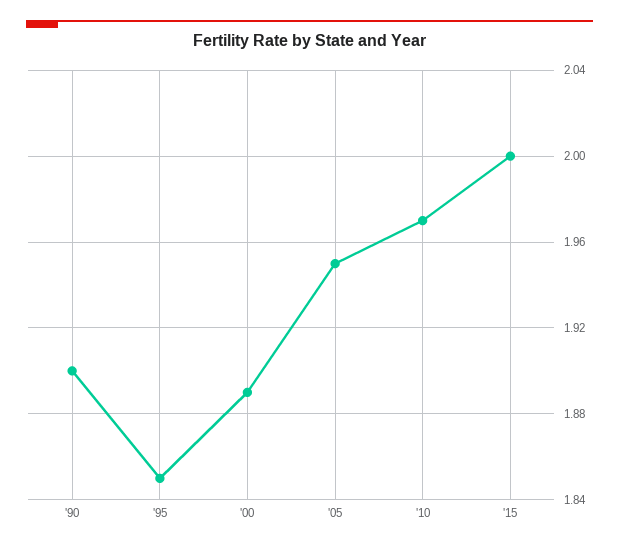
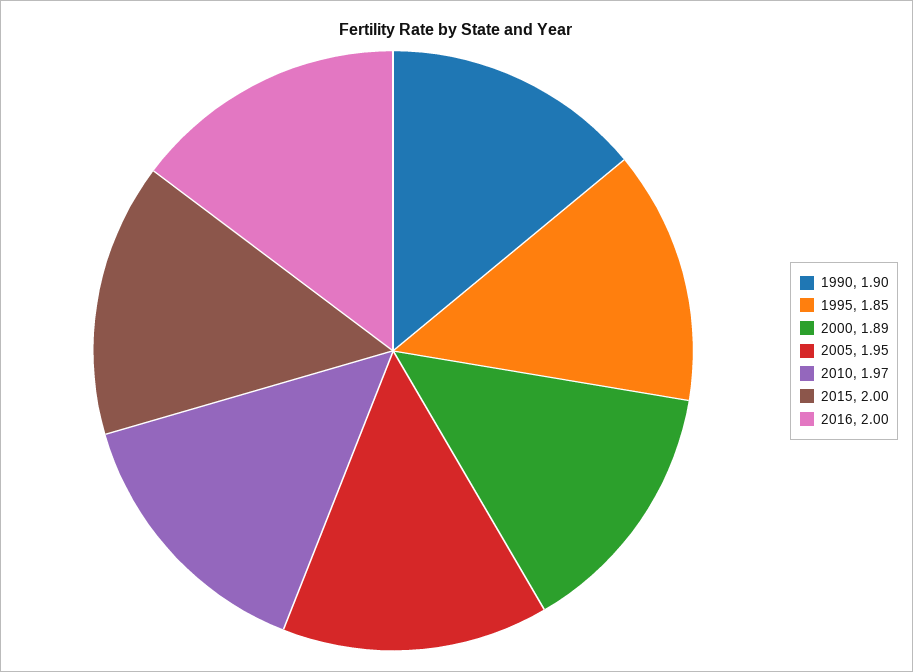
2016: none -> 2

